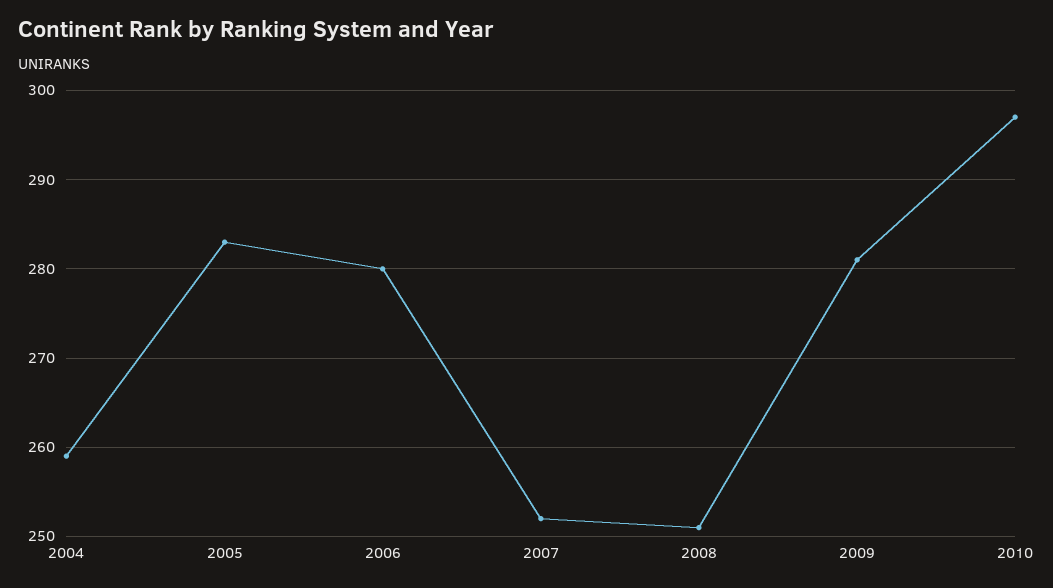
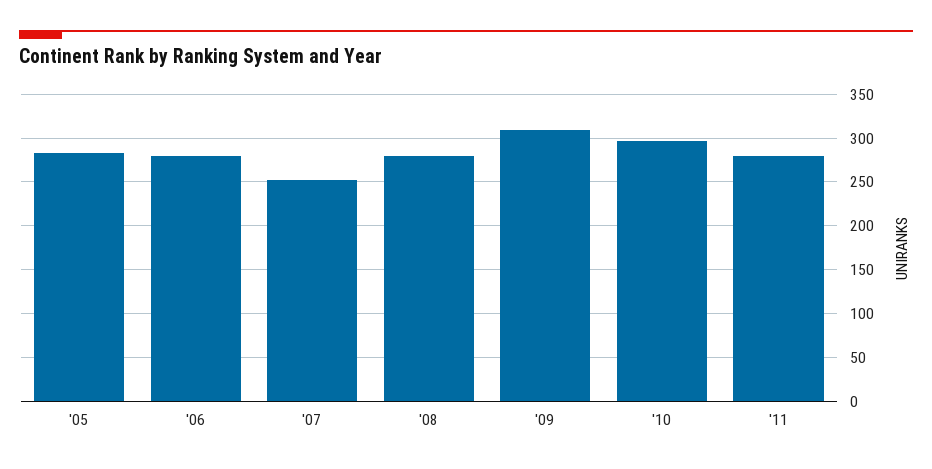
2004: 259 -> none
2008: 251 -> 280
2009: 281 -> 310
'11: none -> 280

